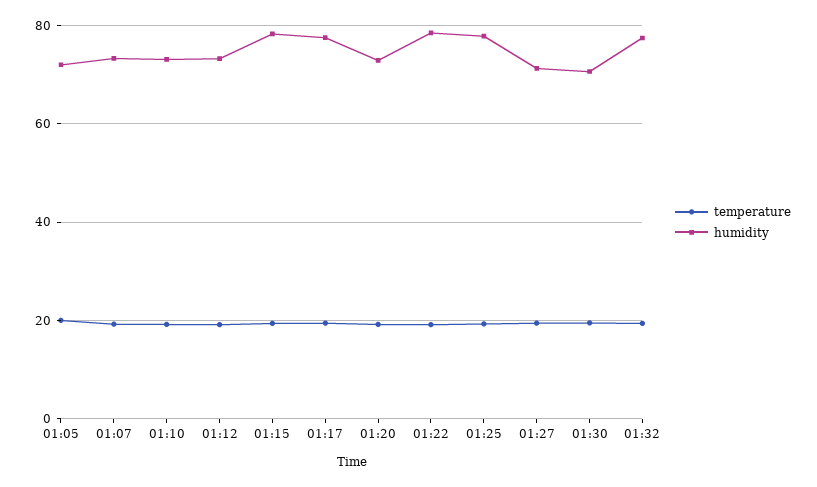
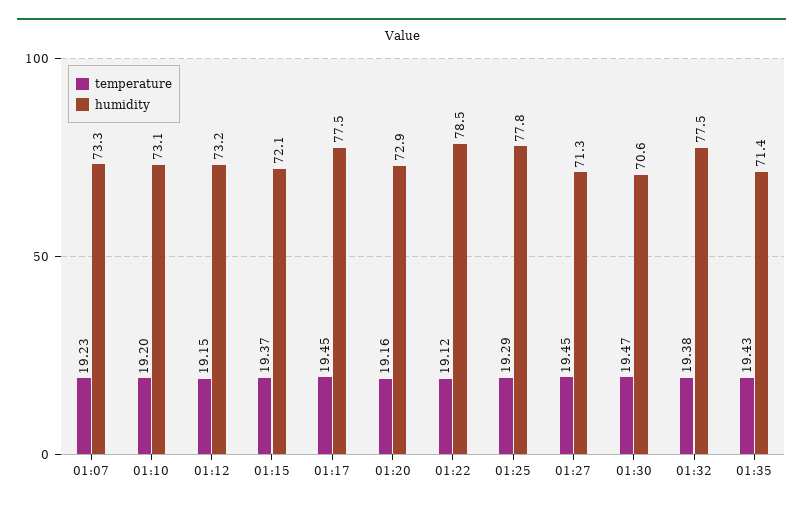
temperature, 01:05: 20 -> none
humidity, 01:05: 72 -> none
humidity, 01:15: 78 -> 72.1
temperature, 01:35: none -> 19.43
humidity, 01:35: none -> 71.4

